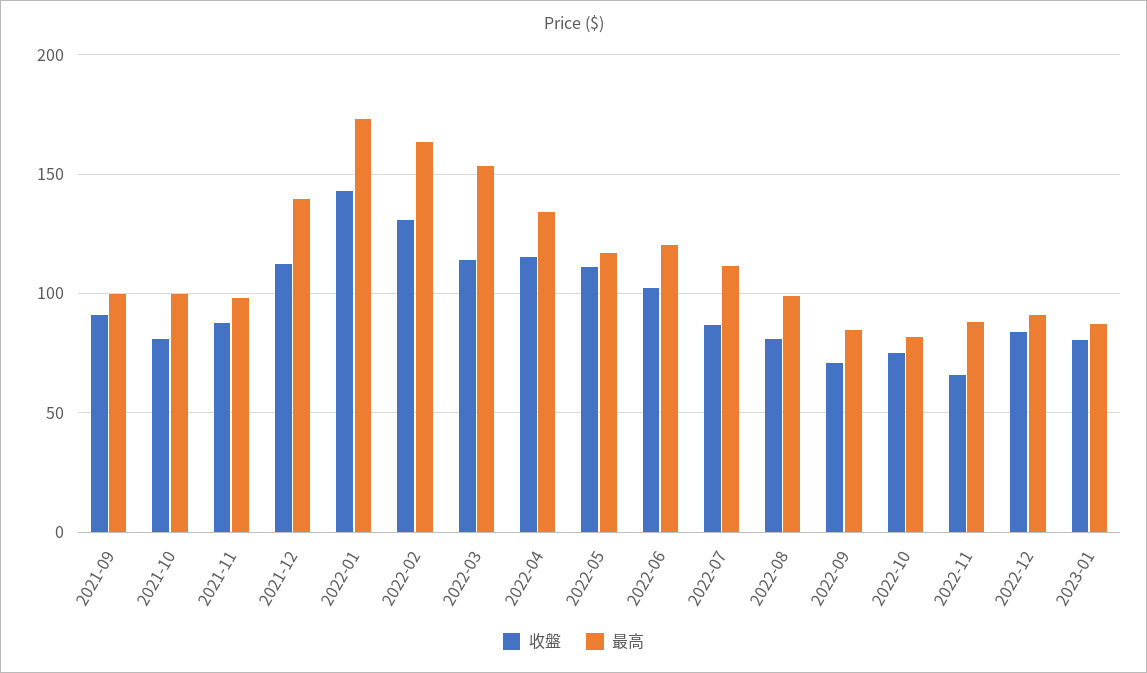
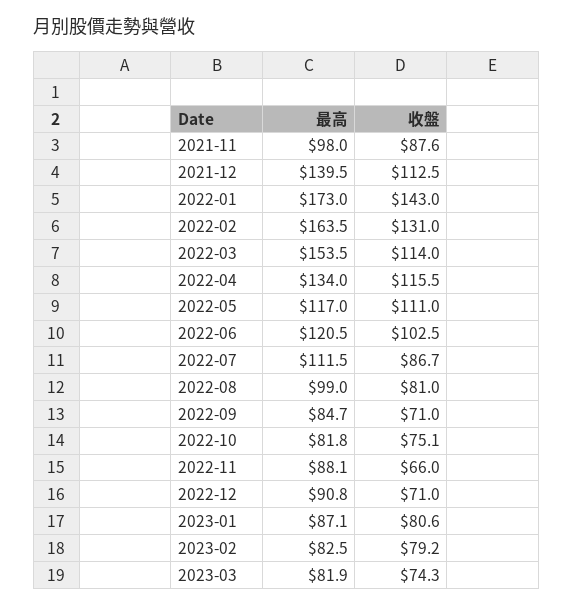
收盤, 2021-09: 90 -> none
最高, 2021-09: 100 -> none
收盤, 2021-10: 80 -> none
最高, 2021-10: 100 -> none
收盤, 2022-12: 85 -> 71
最高, 2023-02: none -> 82.5
收盤, 2023-02: none -> 79.2
最高, 2023-03: none -> 81.9
收盤, 2023-03: none -> 74.3

